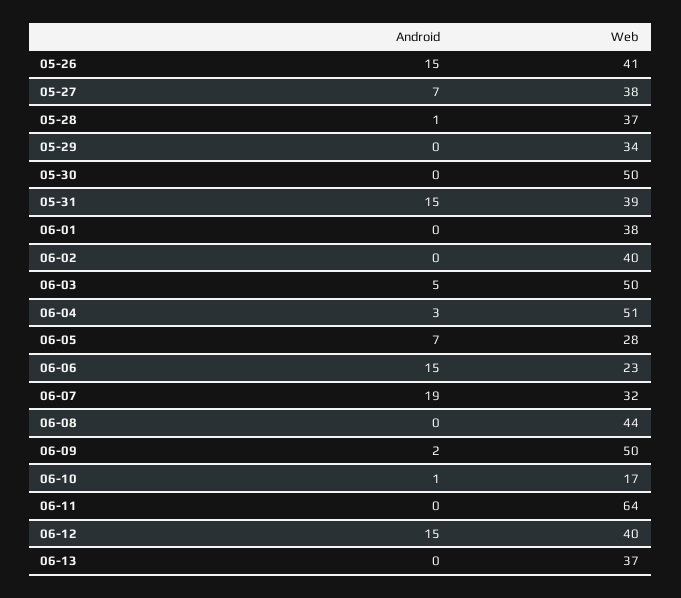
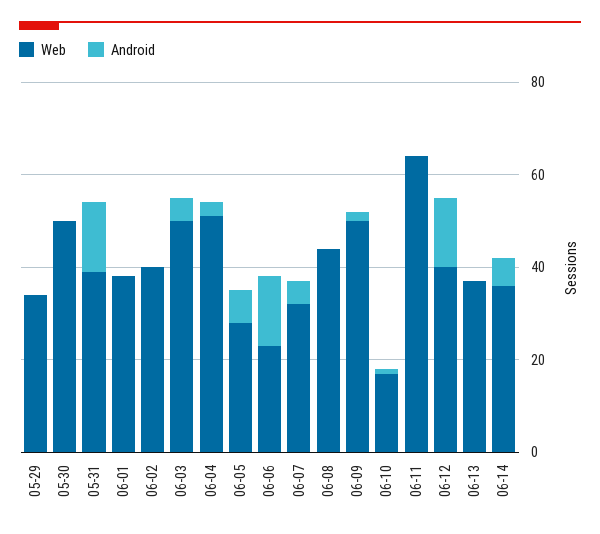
Android, 05-26: 15 -> none
Web, 05-26: 41 -> none
Android, 05-27: 7 -> none
Web, 05-27: 38 -> none
Android, 05-28: 1 -> none
Web, 05-28: 37 -> none
Android, 06-07: 19 -> 5
Web, 06-14: none -> 35
Android, 06-14: none -> 5

